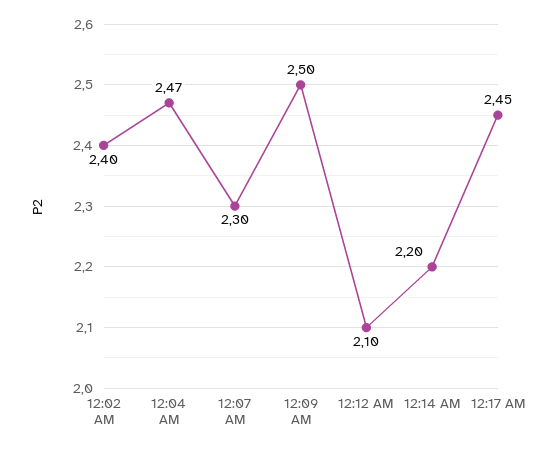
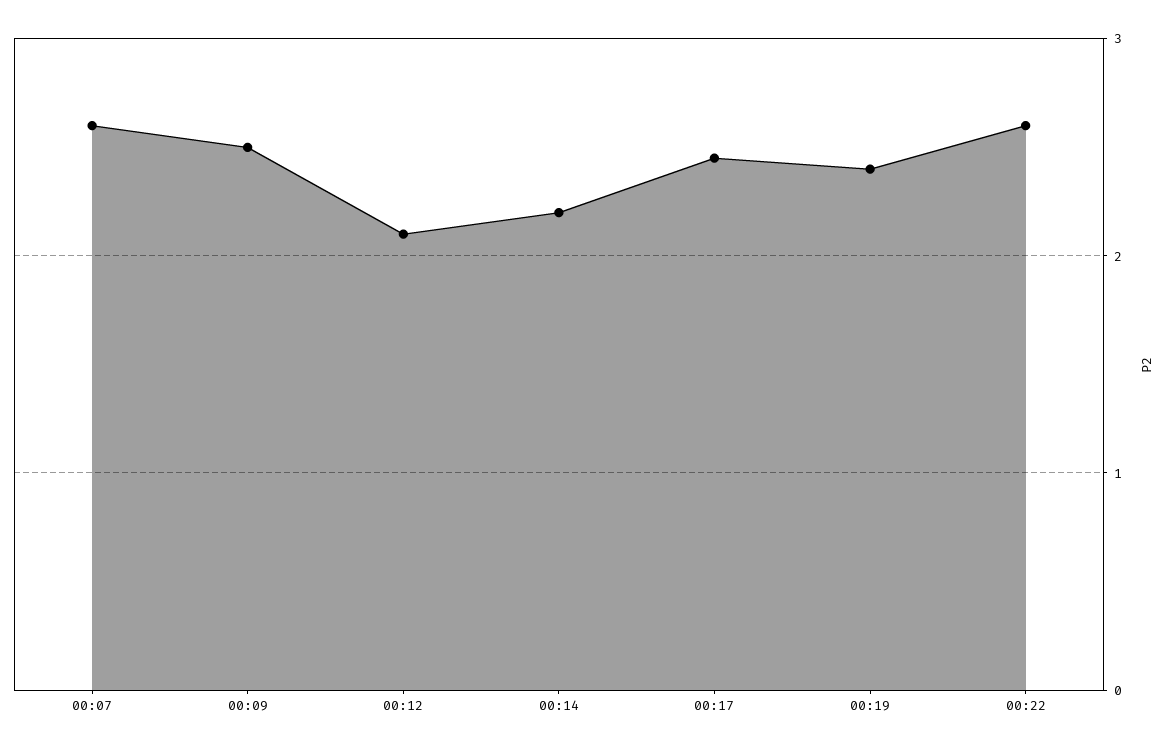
12:02 AM: 2.4 -> none
12:04 AM: 2.47 -> none
12:07 AM: 2.3 -> 2.6
00:19: none -> 2.4
00:22: none -> 2.6

